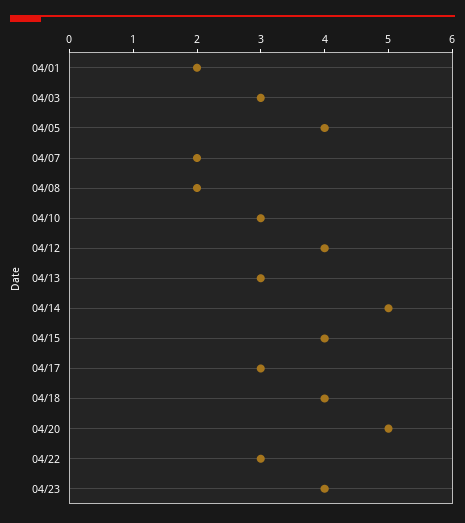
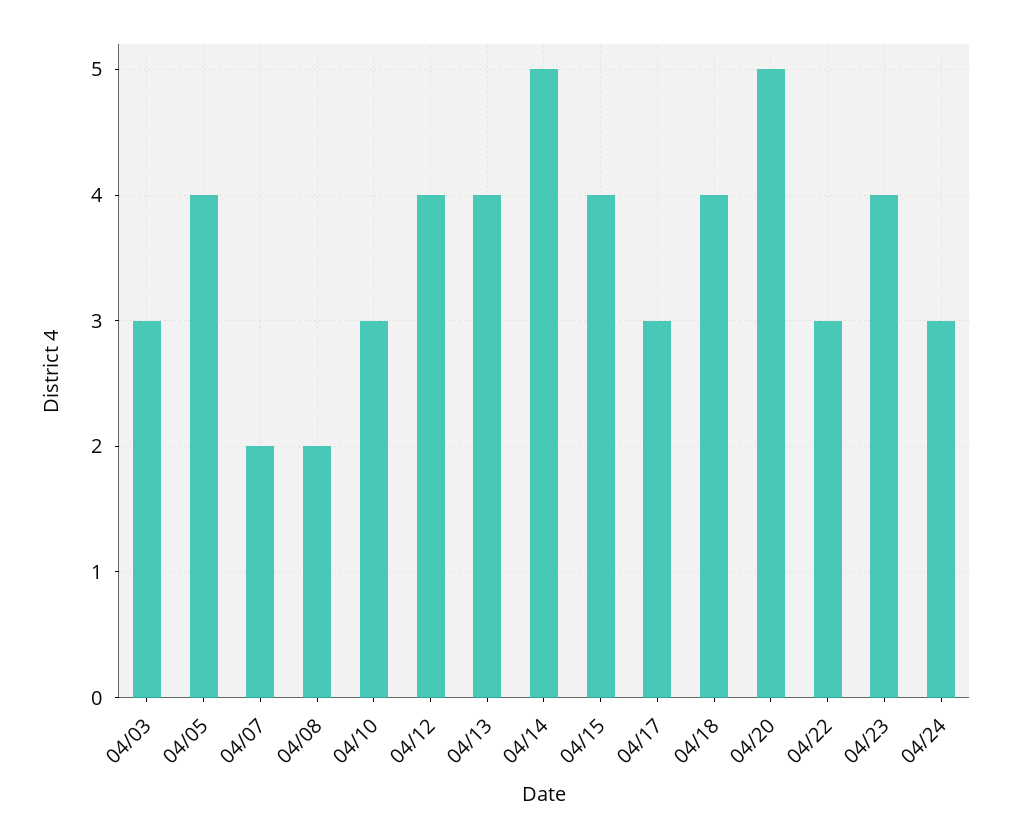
04/01: 2 -> none
04/13: 3 -> 4
04/24: none -> 3

